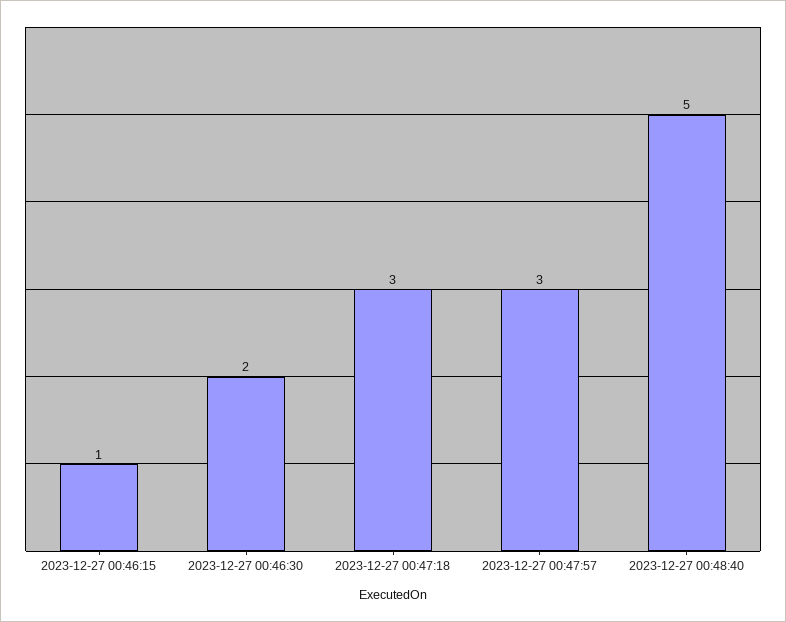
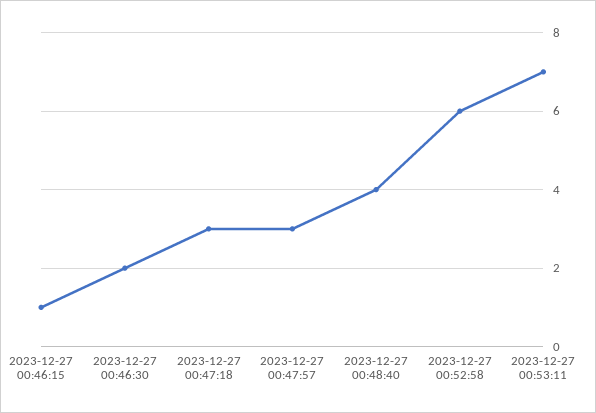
2023-12-27 00:48:40: 5 -> 4
2023-12-27 00:52:58: none -> 6
2023-12-27 00:53:11: none -> 7

